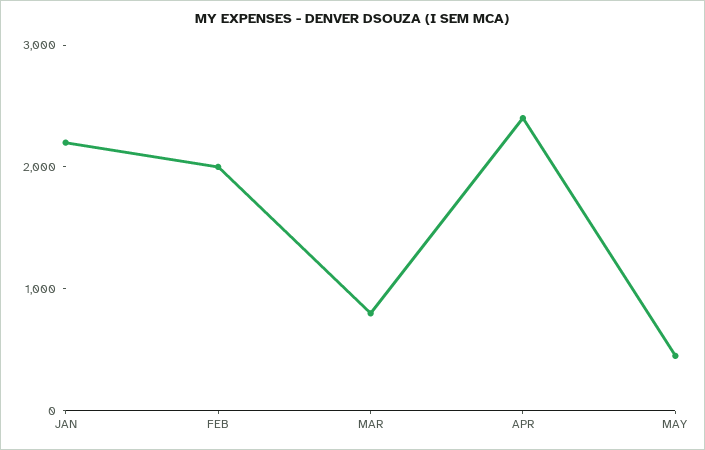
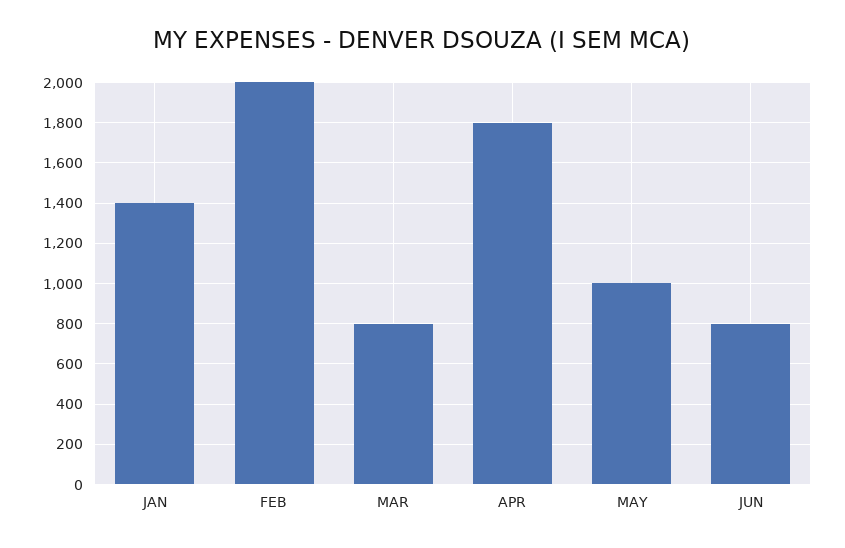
JAN: 2200 -> 1400
APR: 2400 -> 1800
MAY: 400 -> 1000
JUN: none -> 800

